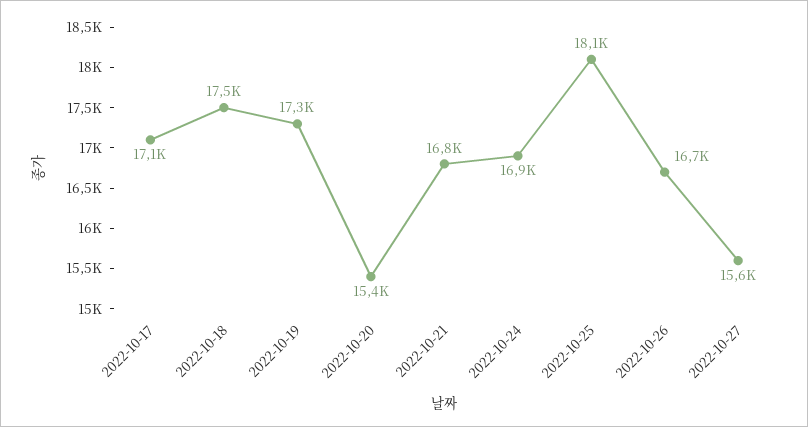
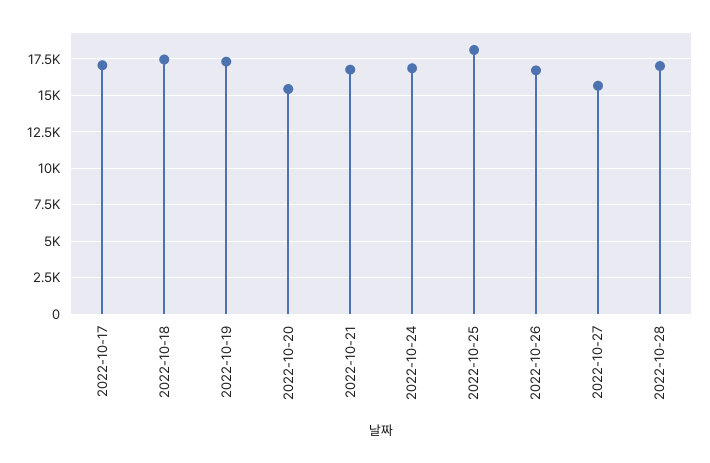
2022-10-28: none -> 17000

